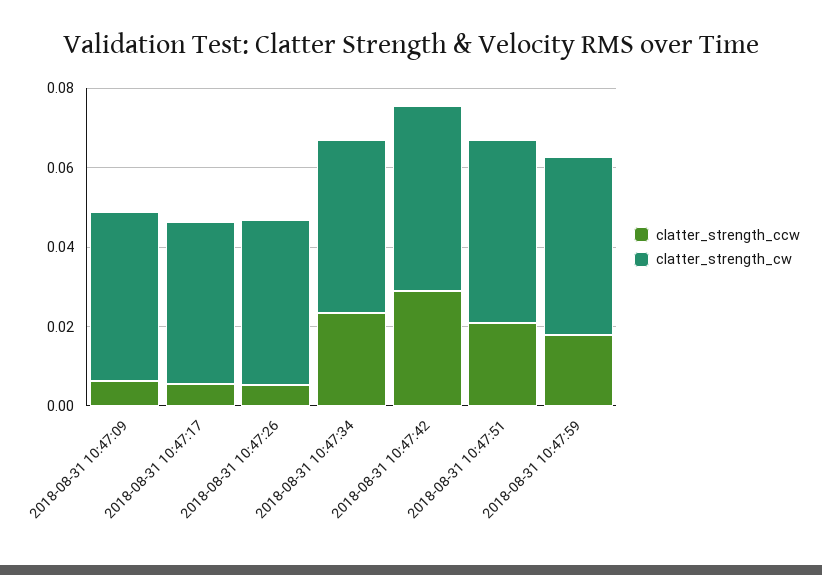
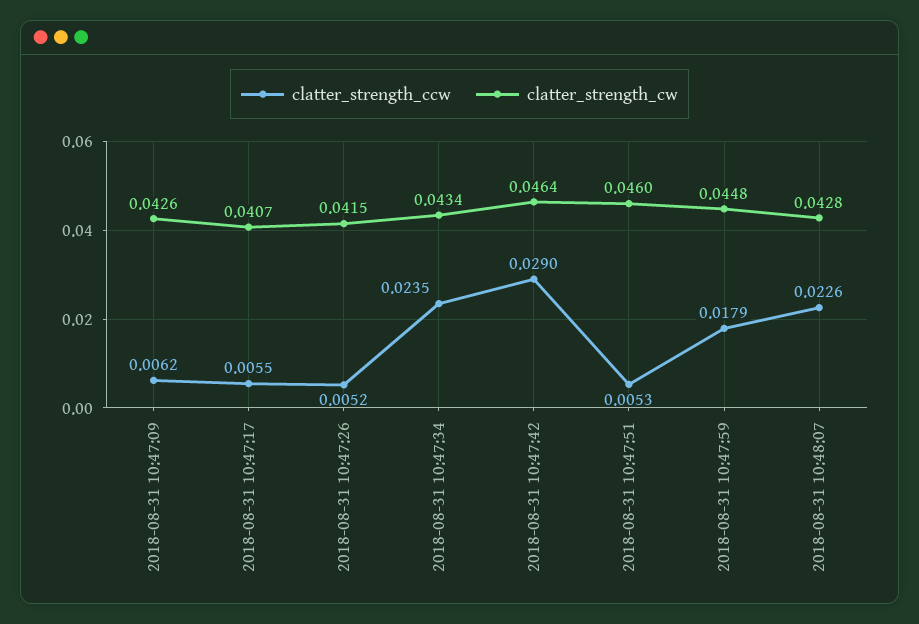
clatter_strength_ccw, 2018-08-31 10:47:51: 0.02 -> 0.0053
clatter_strength_ccw, 2018-08-31 10:48:07: none -> 0.0226
clatter_strength_cw, 2018-08-31 10:48:07: none -> 0.0428

